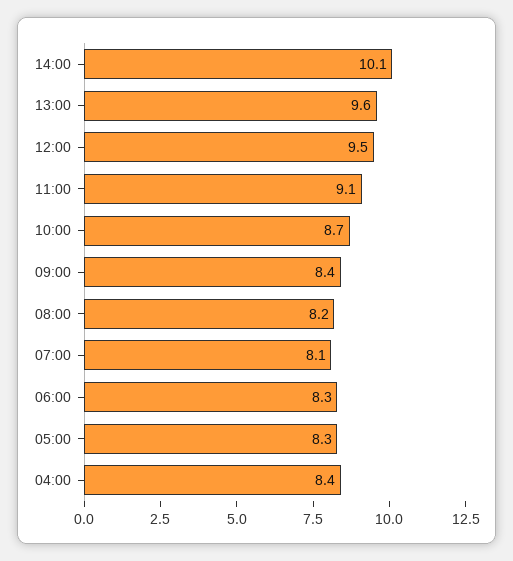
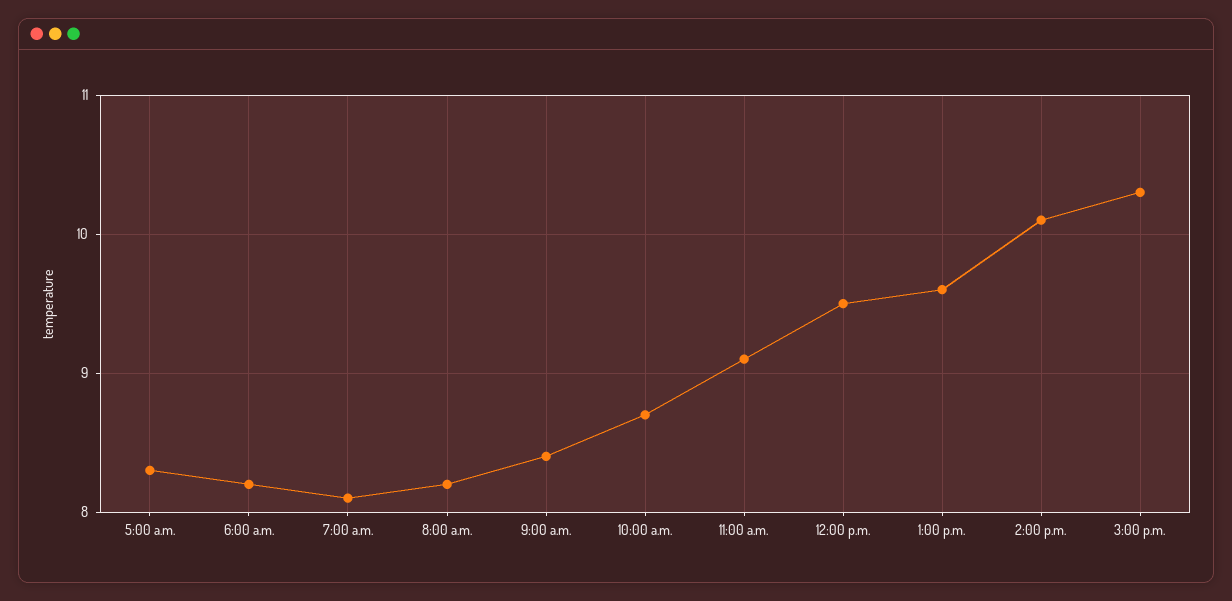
06:00: 8.3 -> 8.2
04:00: 8.4 -> none
3:00 p.m.: none -> 10.3

